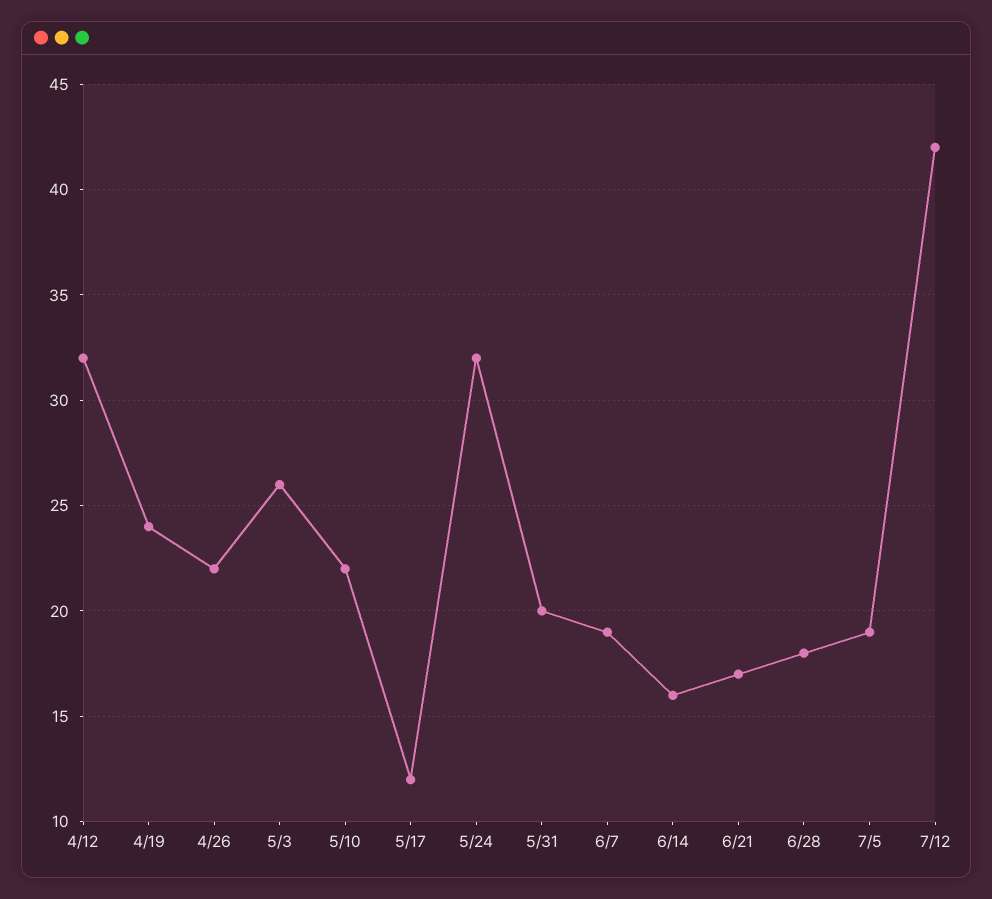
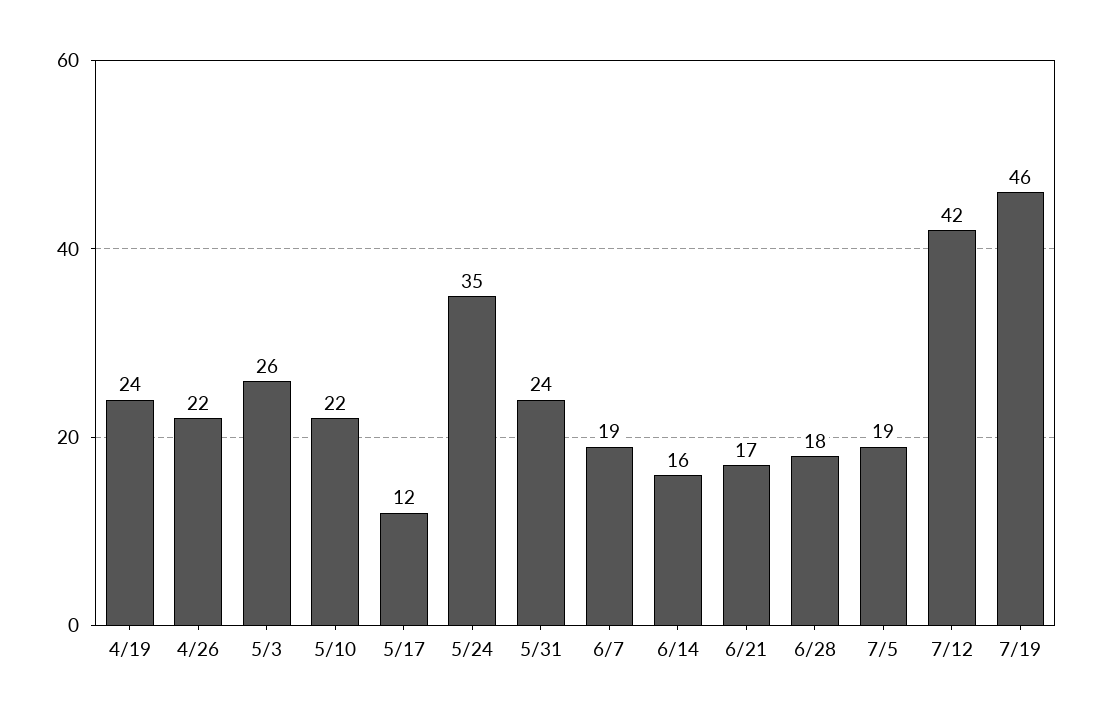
4/12: 32 -> none
5/24: 32 -> 35
5/31: 20 -> 24
7/19: none -> 46

